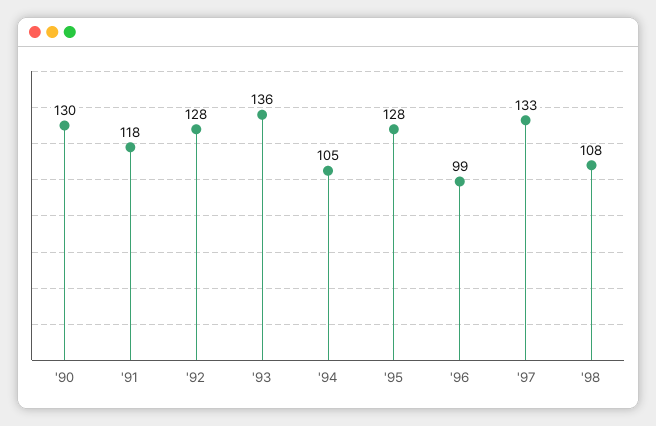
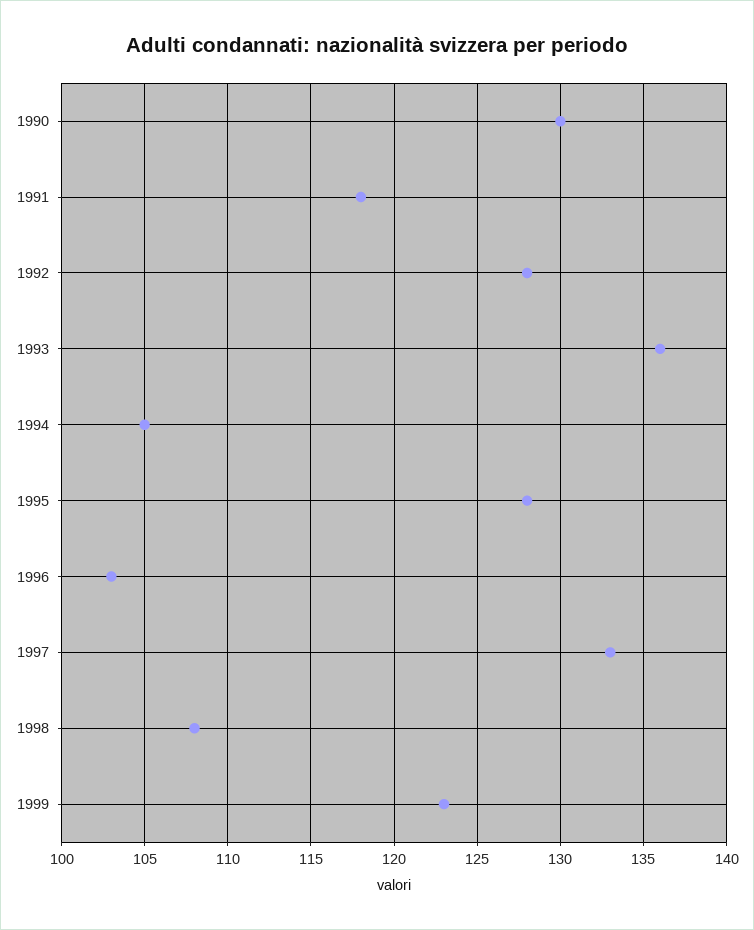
'96: 99 -> 103
1999: none -> 123

